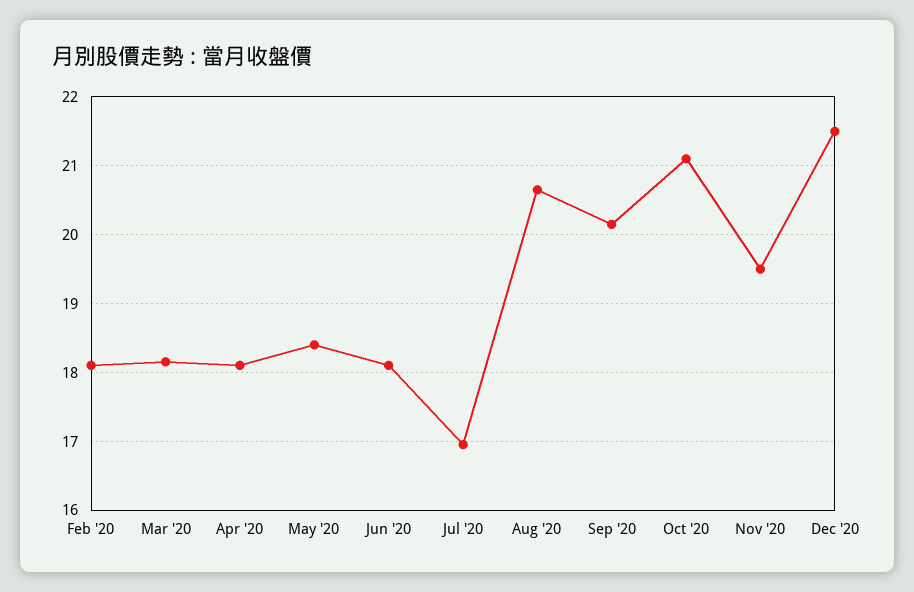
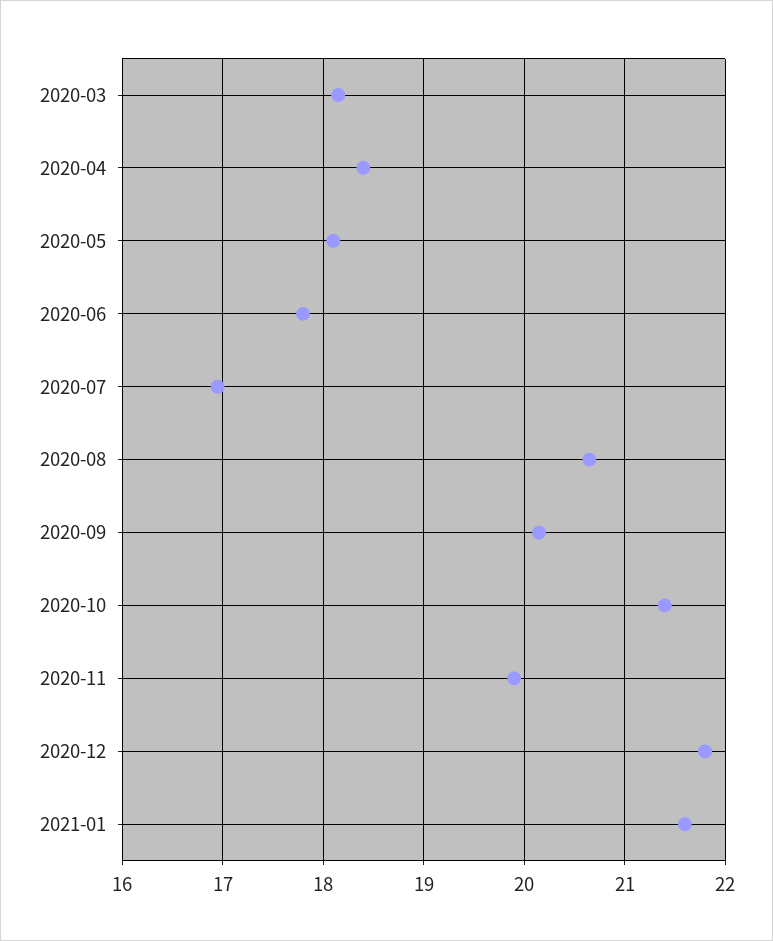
Feb '20: 18.1 -> none
Apr '20: 18.1 -> 18.4
May '20: 18.4 -> 18.1
Jun '20: 18.1 -> 17.8
Oct '20: 21.1 -> 21.4
Nov '20: 19.5 -> 19.9
Dec '20: 21.5 -> 21.8
2021-01: none -> 21.6

